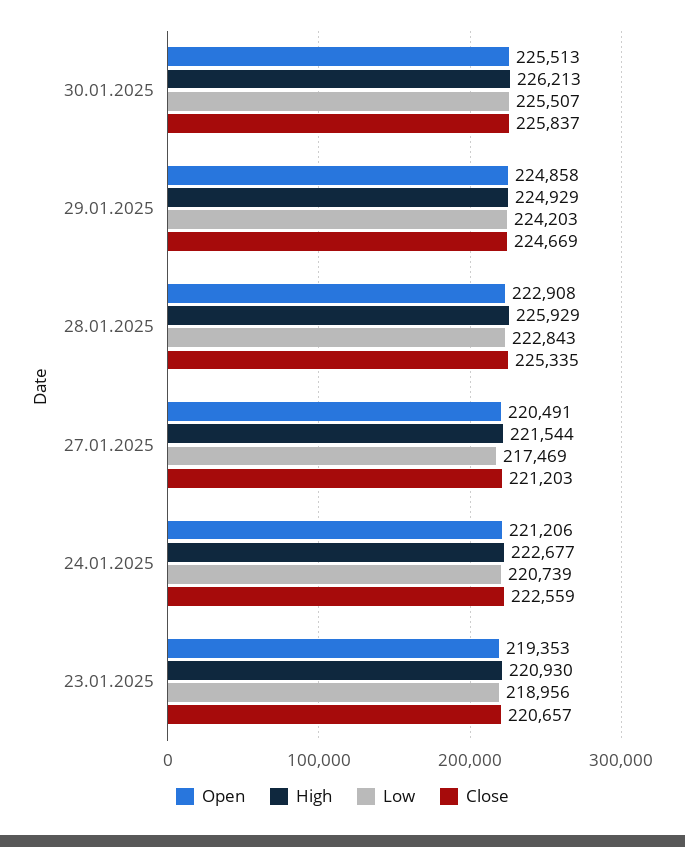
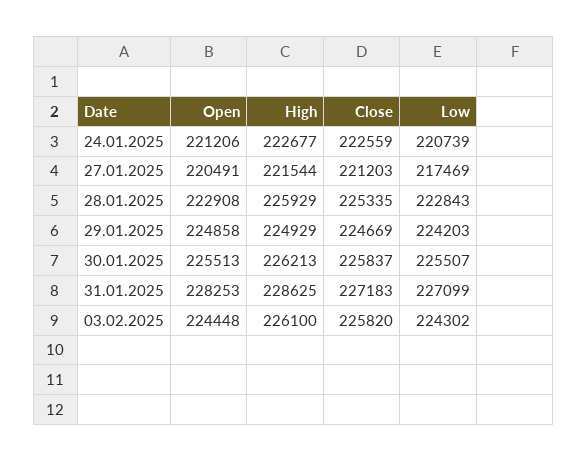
Open, 23.01.2025: 219353 -> none
High, 23.01.2025: 220930 -> none
Low, 23.01.2025: 218956 -> none
Close, 23.01.2025: 220657 -> none
Open, 31.01.2025: none -> 228253
High, 31.01.2025: none -> 228625
Close, 31.01.2025: none -> 227183
Low, 31.01.2025: none -> 227099
Open, 03.02.2025: none -> 224448
High, 03.02.2025: none -> 226100
Close, 03.02.2025: none -> 225820
Low, 03.02.2025: none -> 224302

